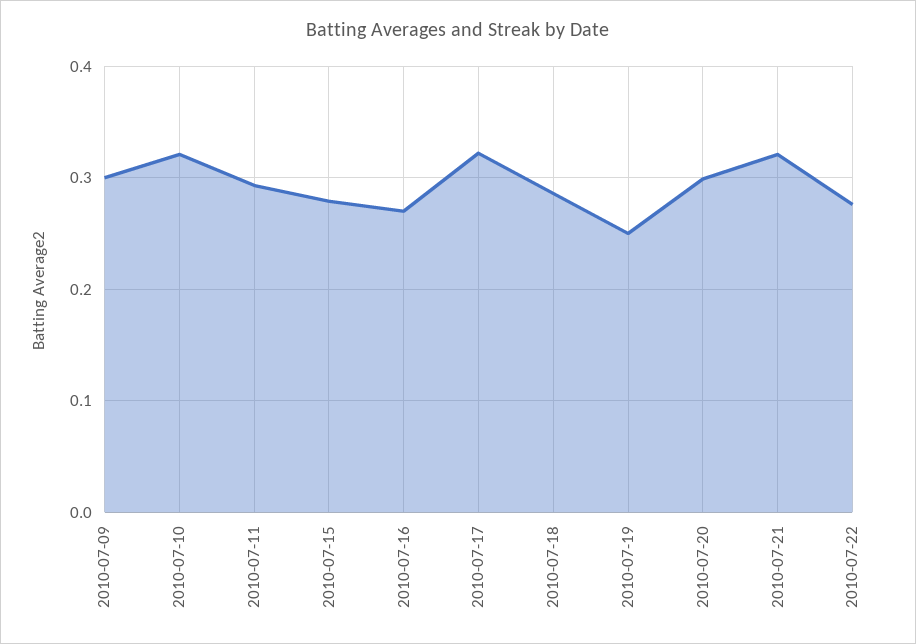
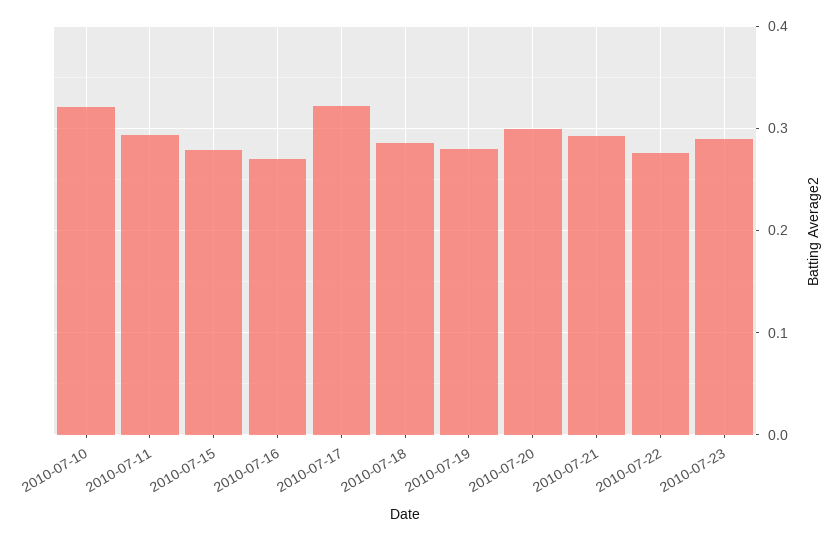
2010-07-09: 0.3 -> none
2010-07-19: 0.25 -> 0.28
2010-07-21: 0.32 -> 0.29
2010-07-23: none -> 0.29

